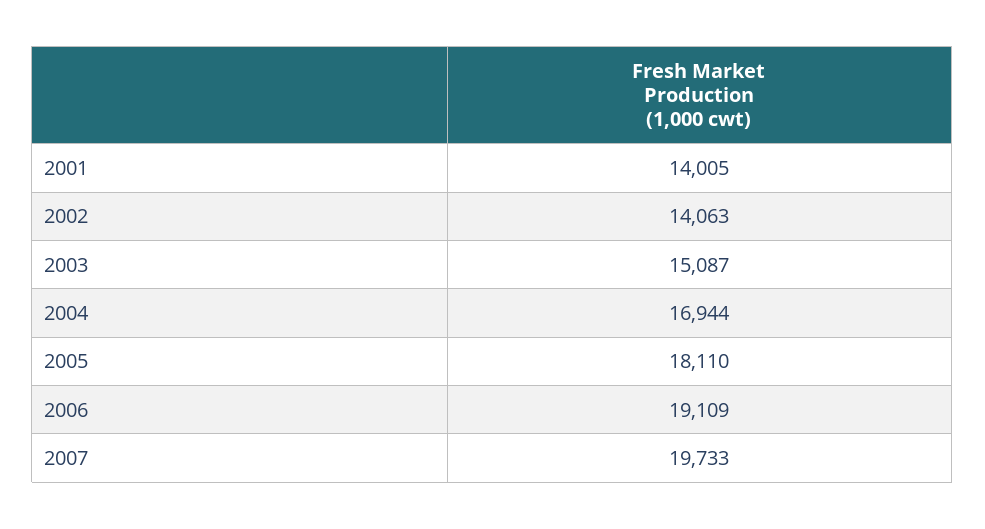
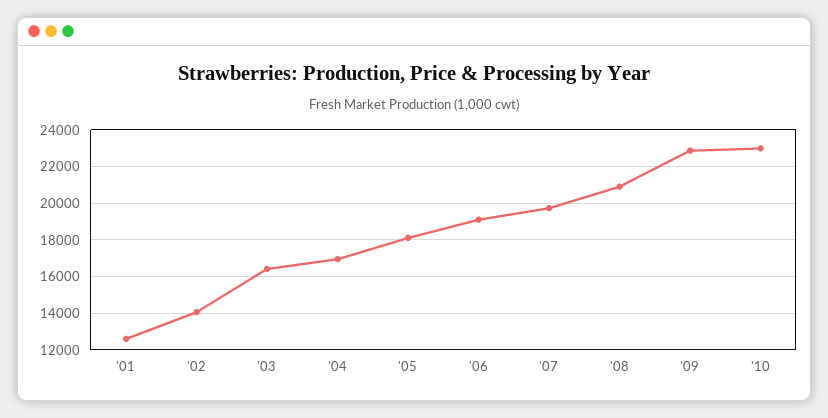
2001: 14005 -> 12500
2003: 15087 -> 16500
'08: none -> 21000
'09: none -> 23000
'10: none -> 23000

